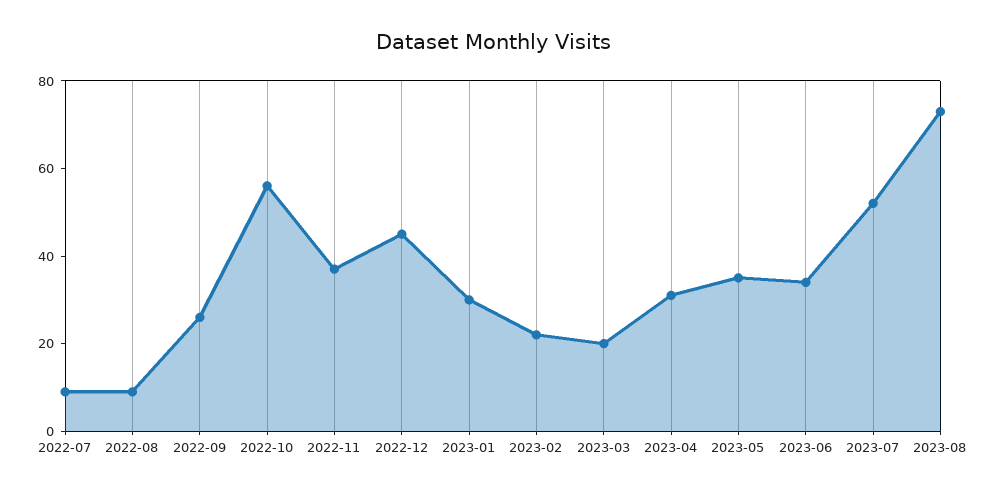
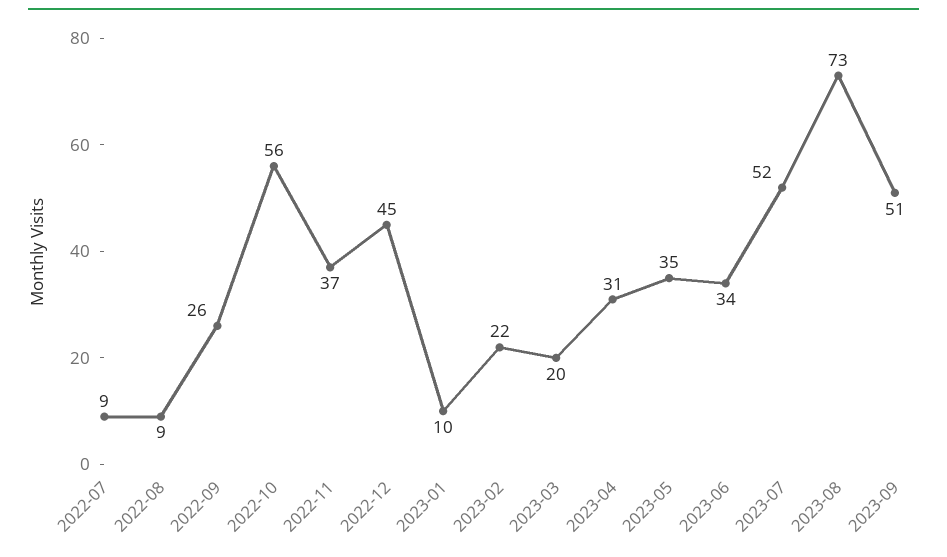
2023-01: 30 -> 10
2023-09: none -> 51

